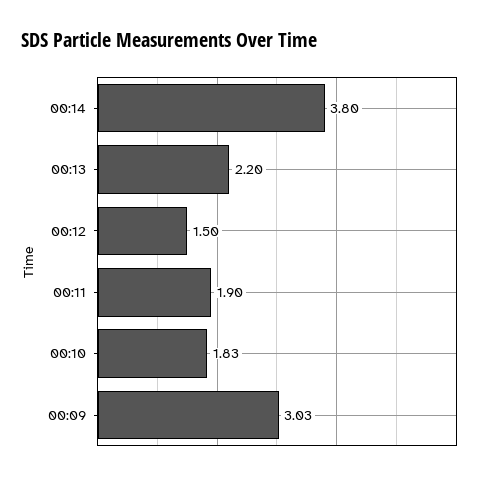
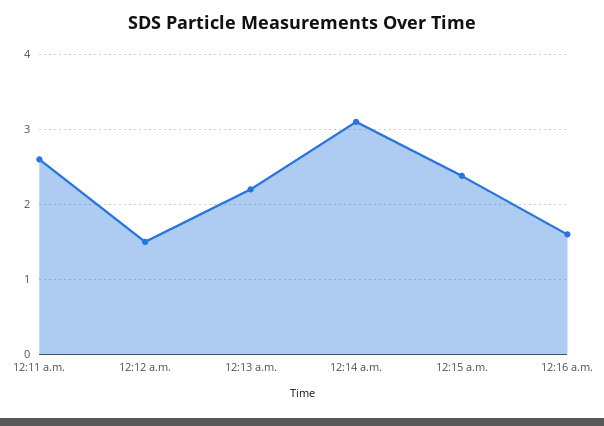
00:14: 3.8 -> 3.1
00:11: 1.9 -> 2.6
00:10: 1.83 -> none
00:09: 3.03 -> none
12:15 a.m.: none -> 2.4
12:16 a.m.: none -> 1.6

